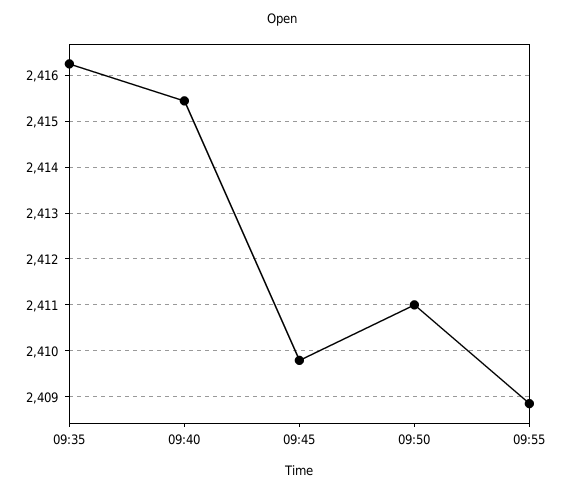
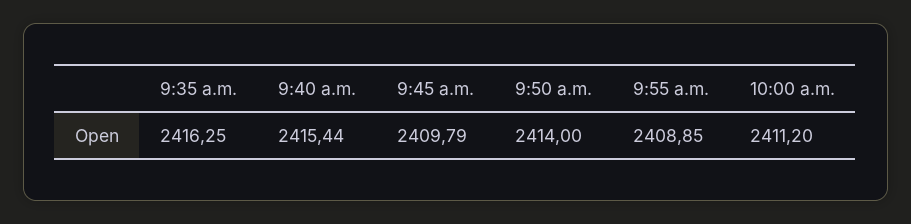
09:50: 2411 -> 2414
10:00 a.m.: none -> 2411.2

